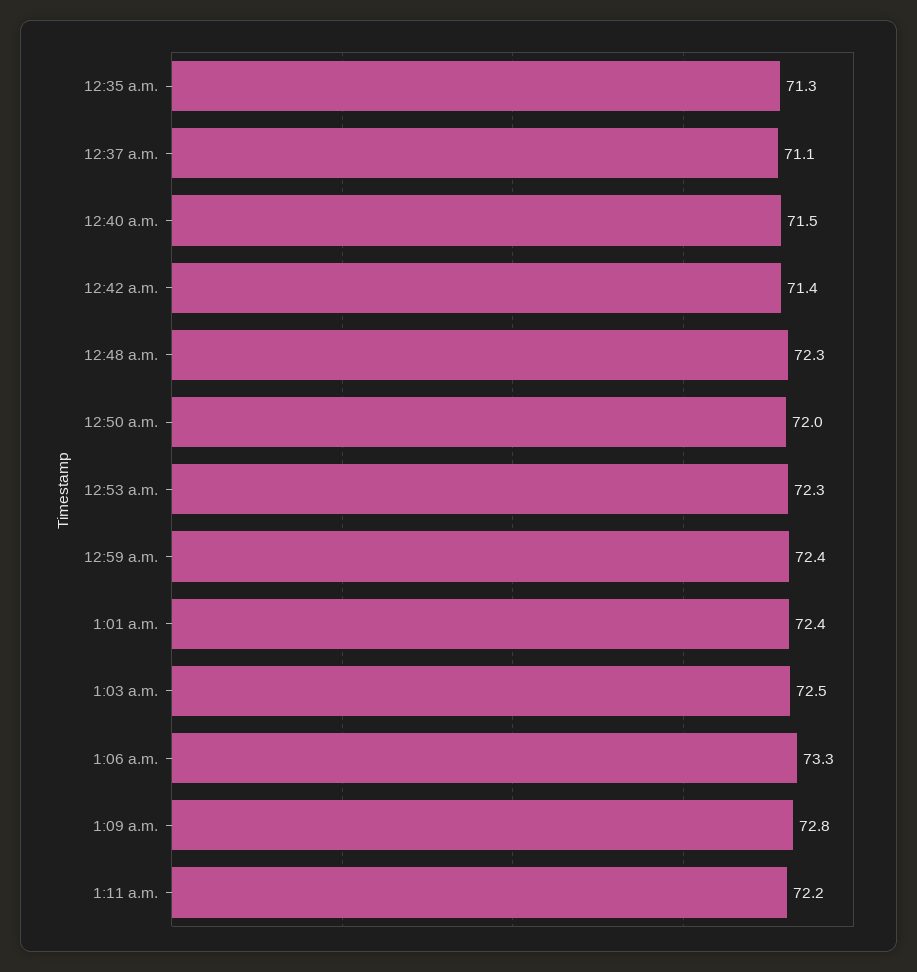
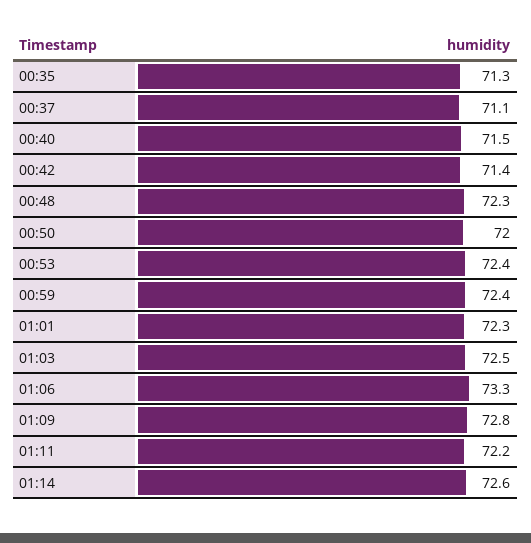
12:53 a.m.: 72.3 -> 72.4
1:01 a.m.: 72.4 -> 72.3
01:14: none -> 72.6

